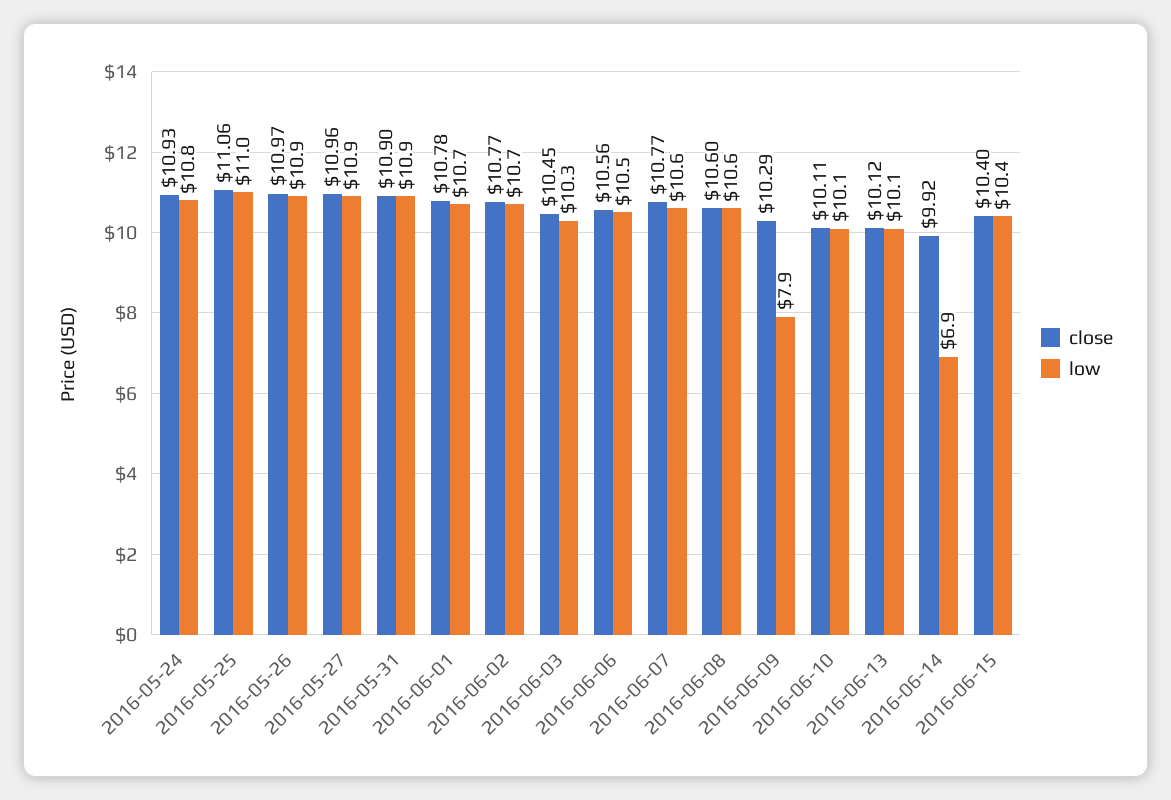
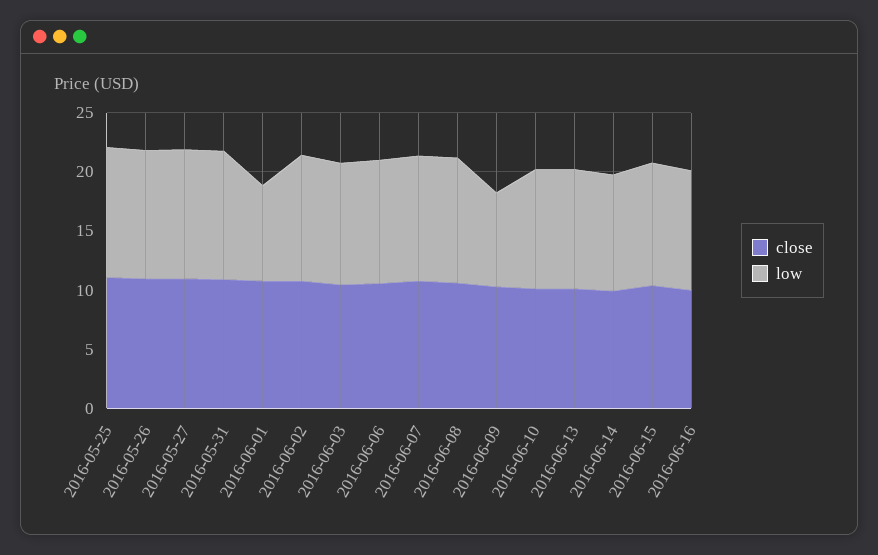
close, 2016-05-24: 10.93 -> none
low, 2016-05-24: 10.8 -> none
low, 2016-06-01: 10.7 -> 8
low, 2016-06-14: 6.9 -> 10
close, 2016-06-16: none -> 10
low, 2016-06-16: none -> 10

